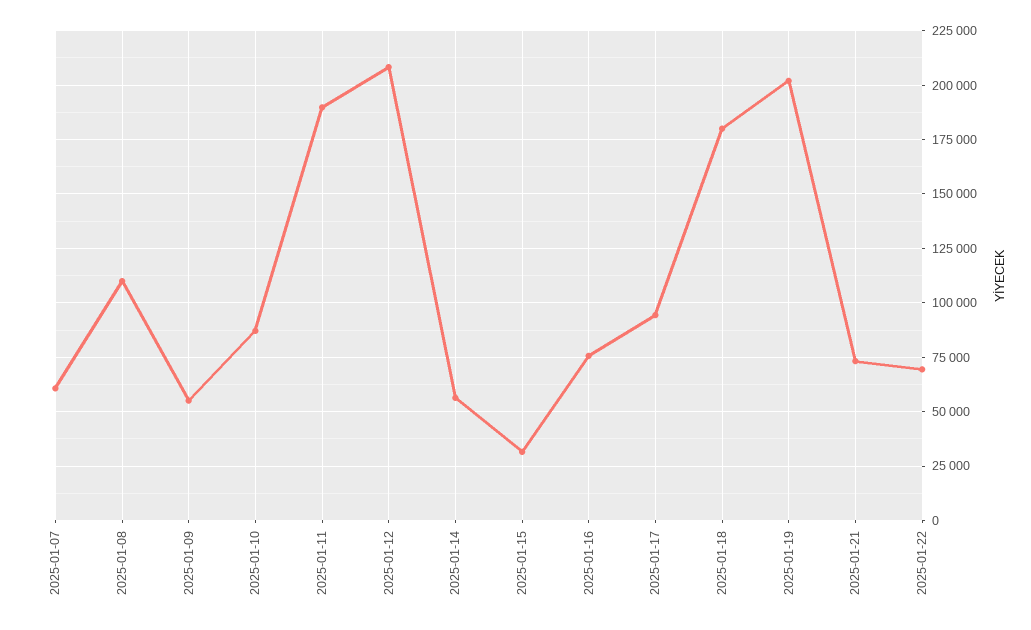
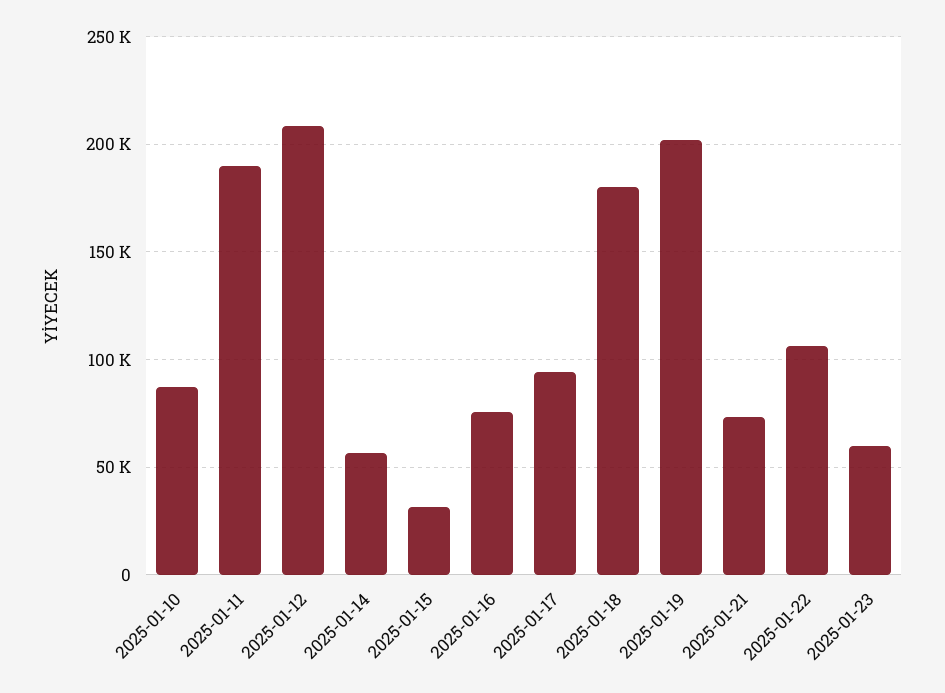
2025-01-07: 60000 -> none
2025-01-08: 110000 -> none
2025-01-09: 55000 -> none
2025-01-22: 70000 -> 105000
2025-01-23: none -> 60000

